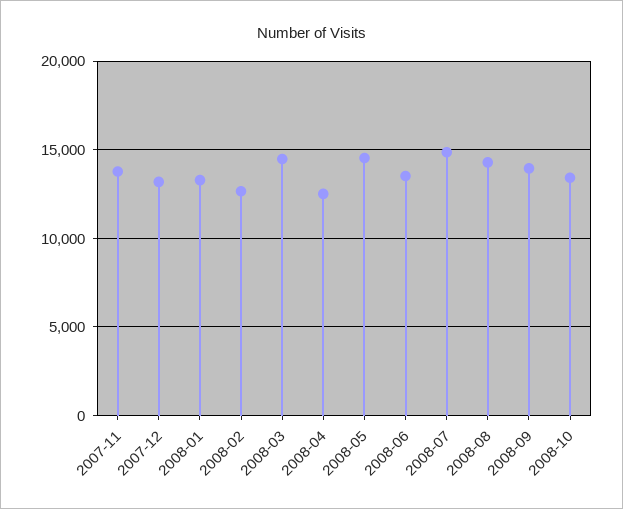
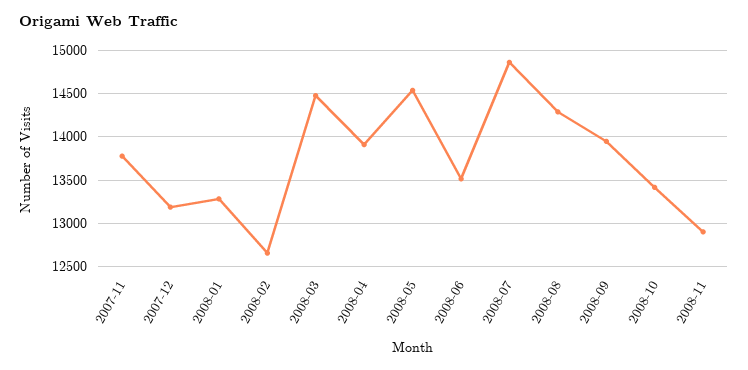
2008-04: 12500 -> 13900
2008-11: none -> 12900

